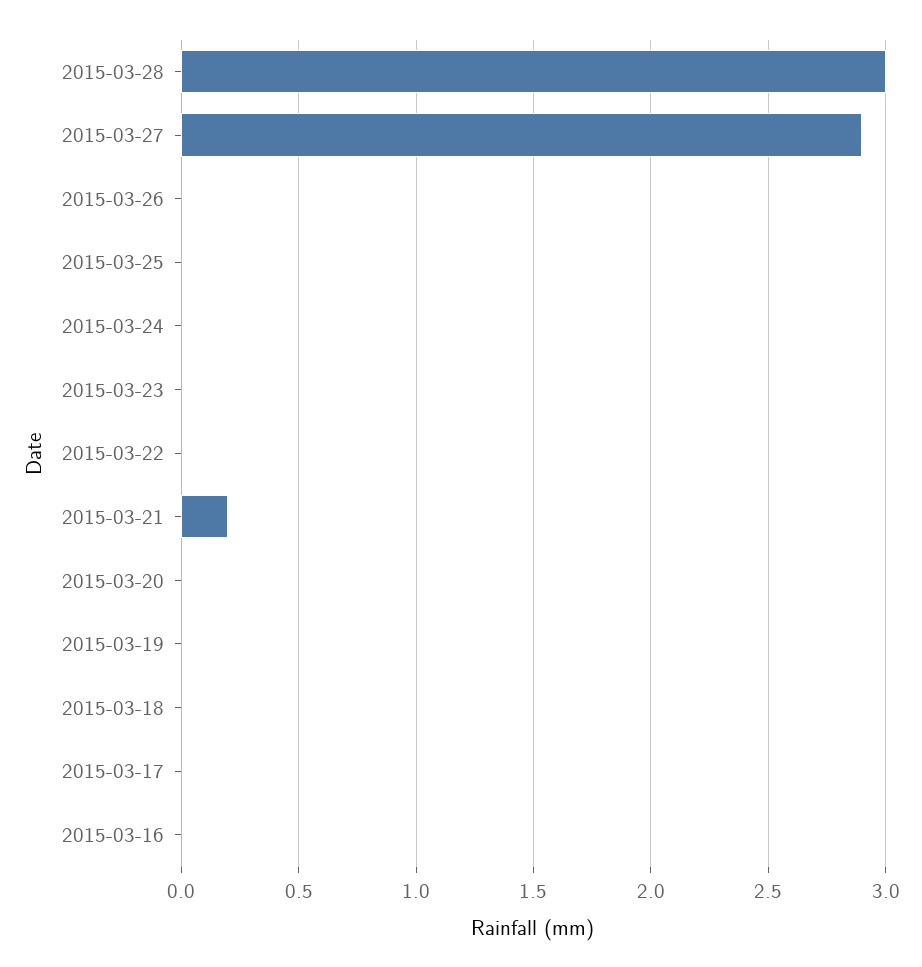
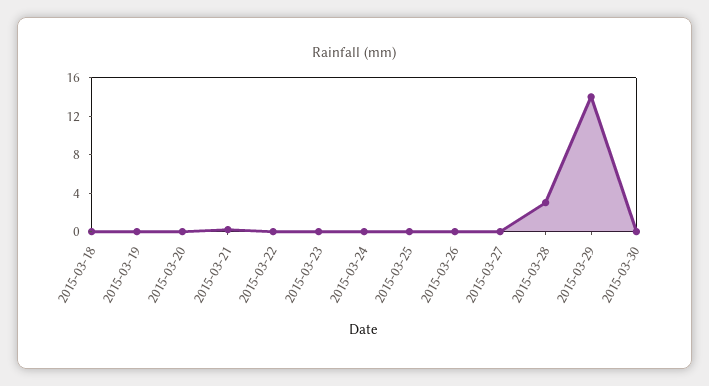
2015-03-27: 2.9 -> 0
2015-03-17: 0 -> none
2015-03-16: 0 -> none
2015-03-29: none -> 14
2015-03-30: none -> 0

